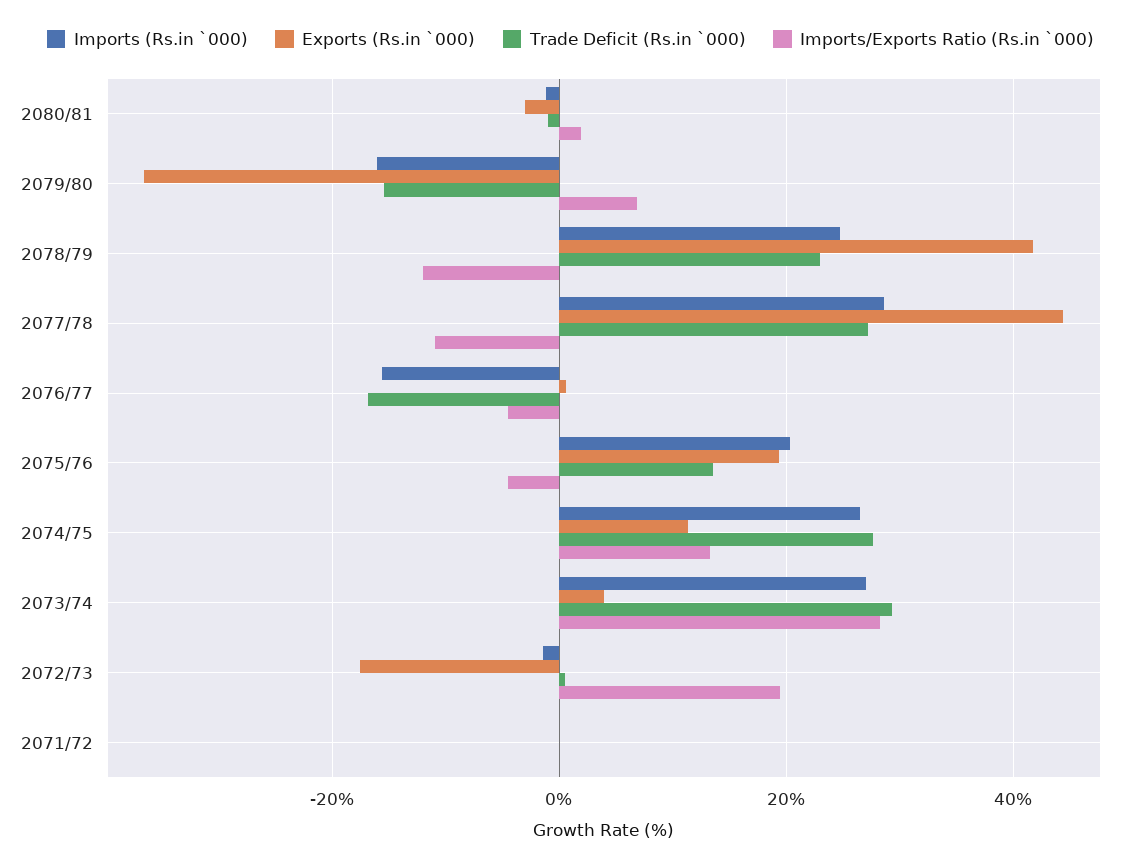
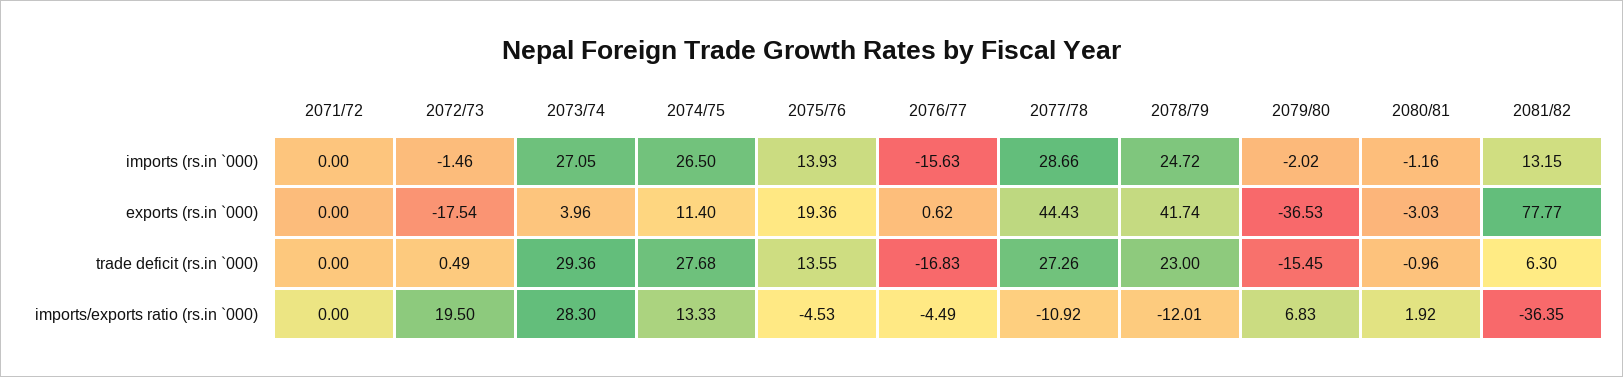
Imports (Rs.in `000), 2079/80: -16 -> -2.02
Imports (Rs.in `000), 2075/76: 20 -> 13.93
Imports (Rs.in `000), 2081/82: none -> 13.15
Exports (Rs.in `000), 2081/82: none -> 77.77
Trade Deficit (Rs.in `000), 2081/82: none -> 6.3
Imports/Exports Ratio (Rs.in `000), 2081/82: none -> -36.35

